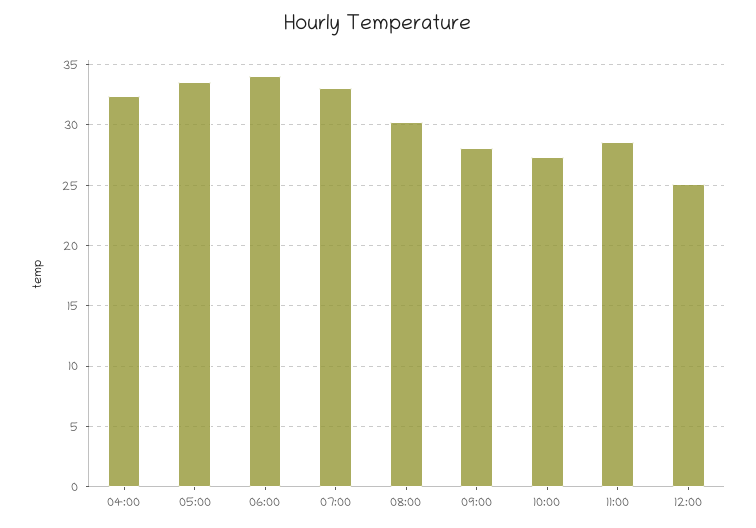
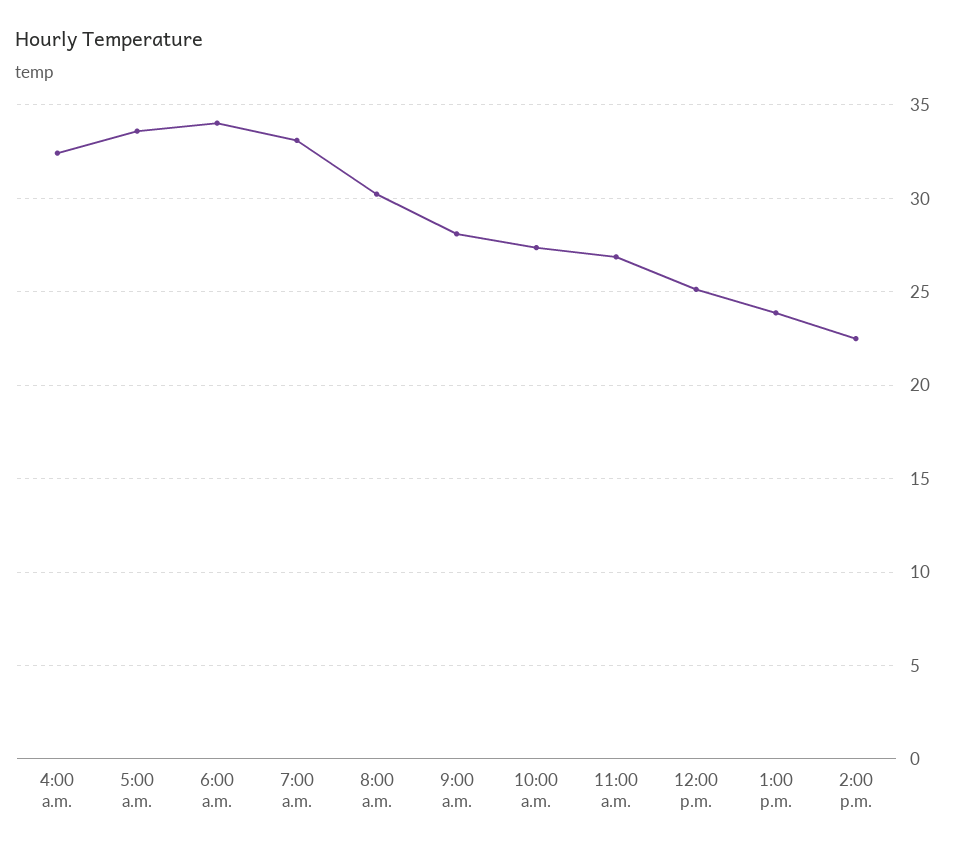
11:00: 28.5 -> 27
1:00 p.m.: none -> 24
2:00 p.m.: none -> 22.5

